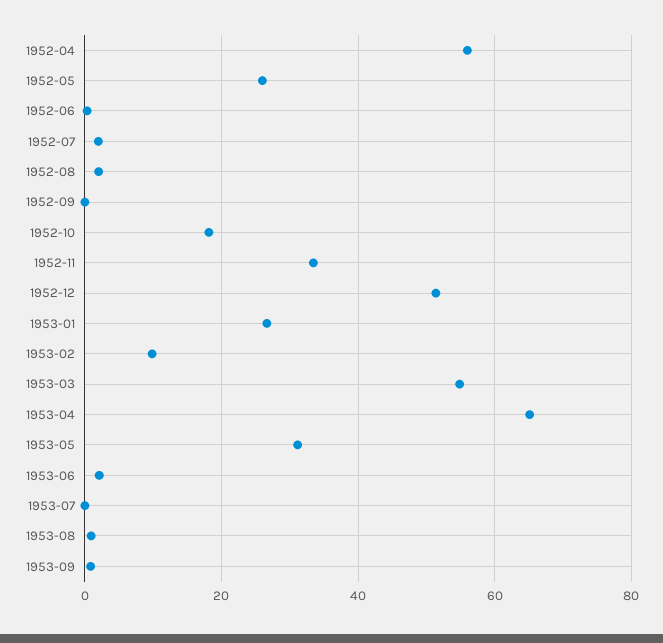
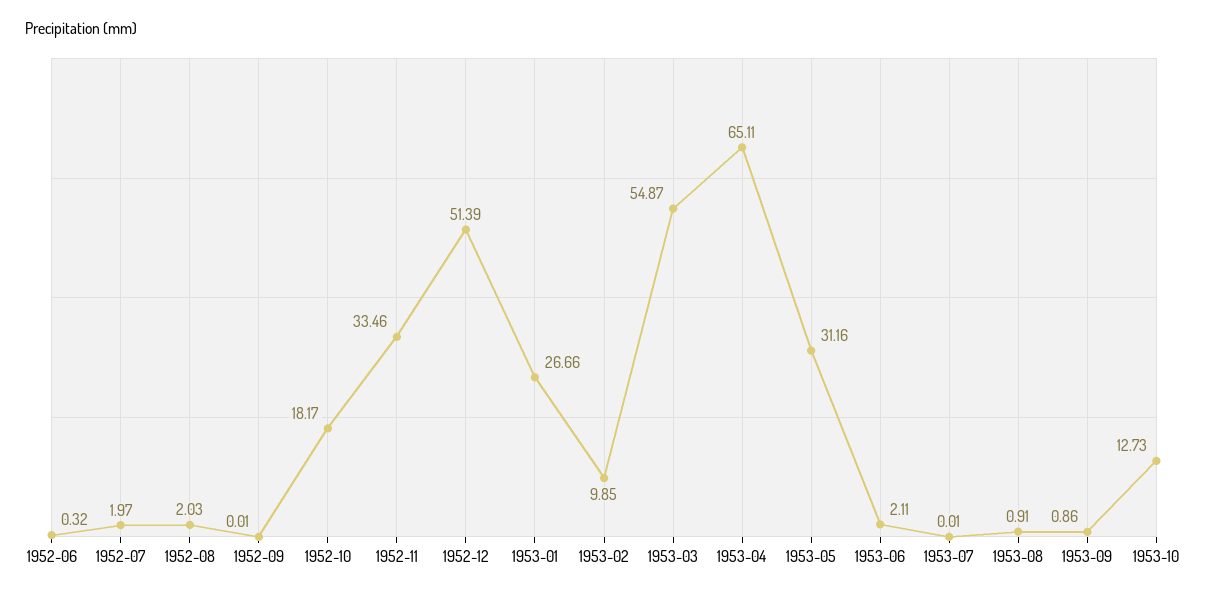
1952-04: 56 -> none
1952-05: 26 -> none
1953-10: none -> 12.73

